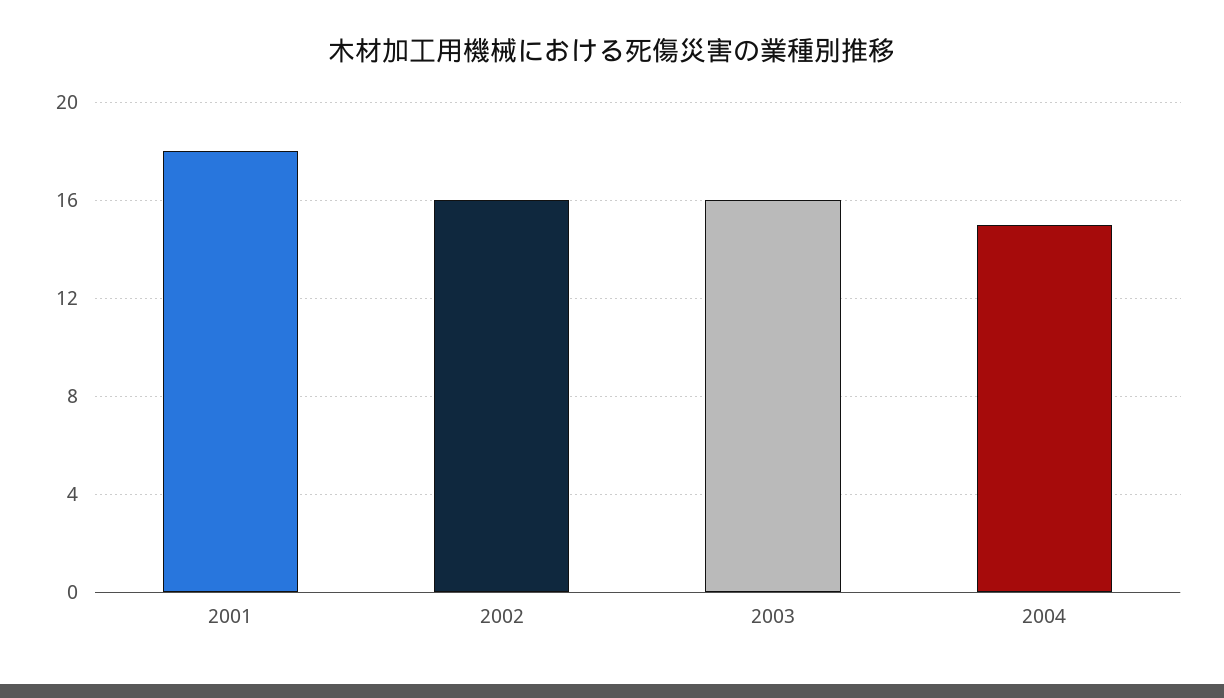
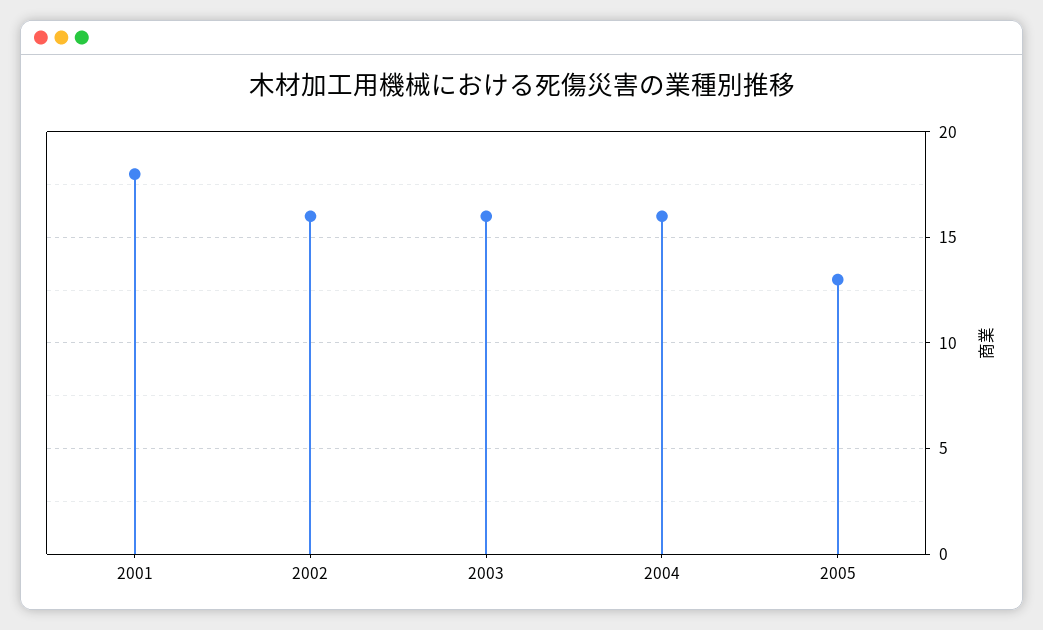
2004: 15 -> 16
2005: none -> 13

